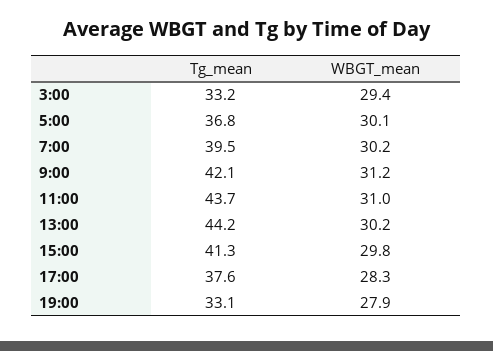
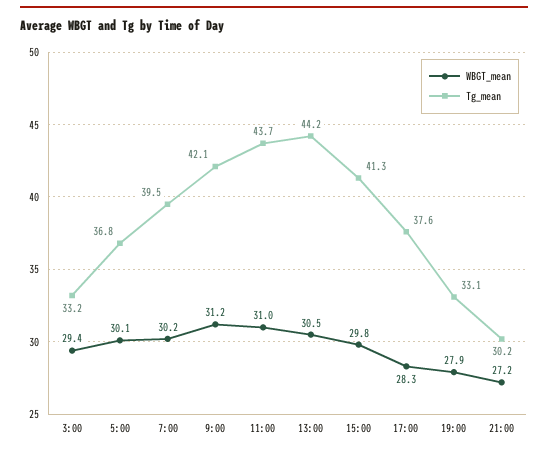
WBGT_mean, 13:00: 30.2 -> 30.5
WBGT_mean, 21:00: none -> 27.2
Tg_mean, 21:00: none -> 30.2

